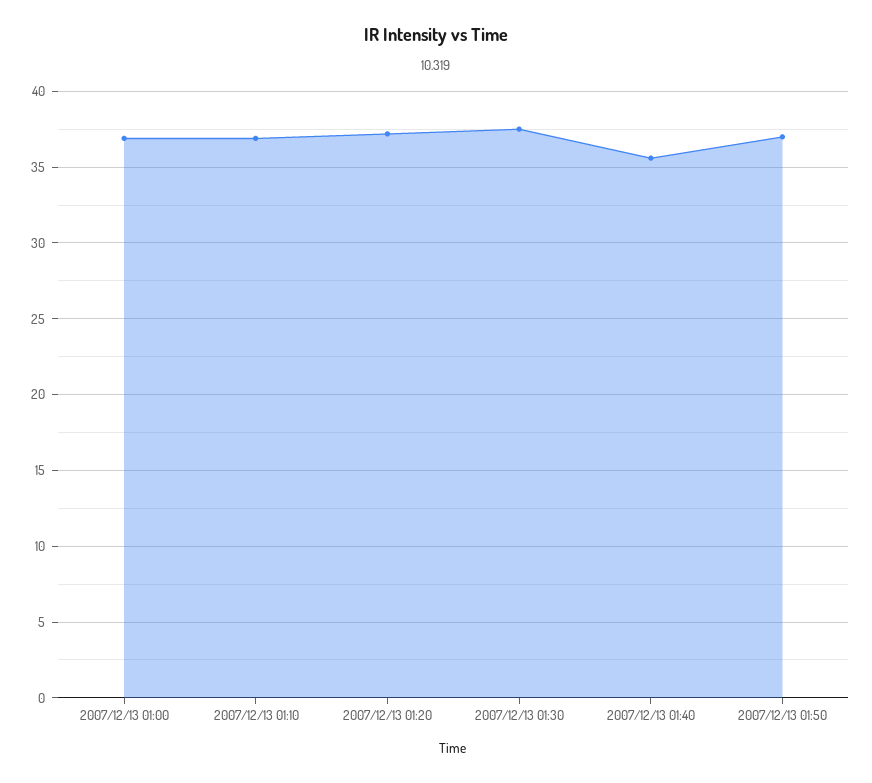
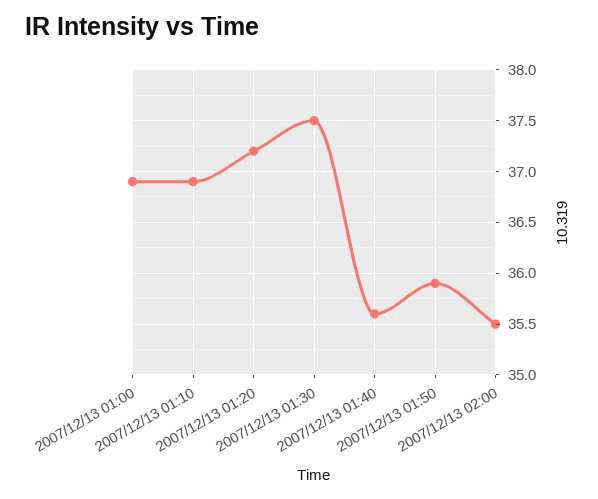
2007/12/13 01:50: 37 -> 35.9
2007/12/13 02:00: none -> 35.5

